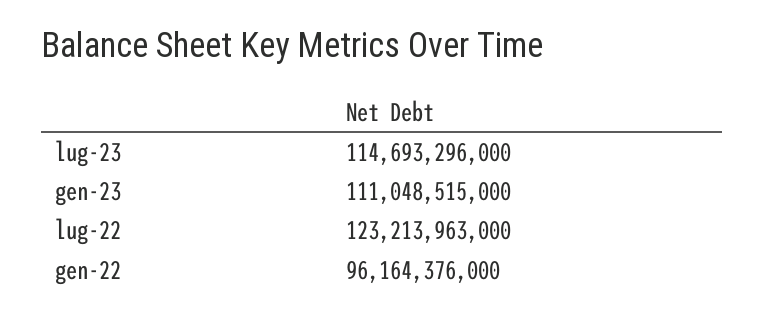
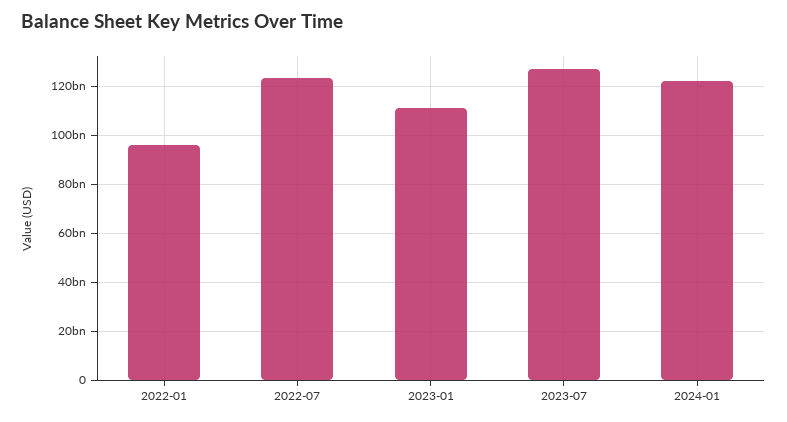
lug-23: 114693296000 -> 127500000000
2024-01: none -> 122500000000

